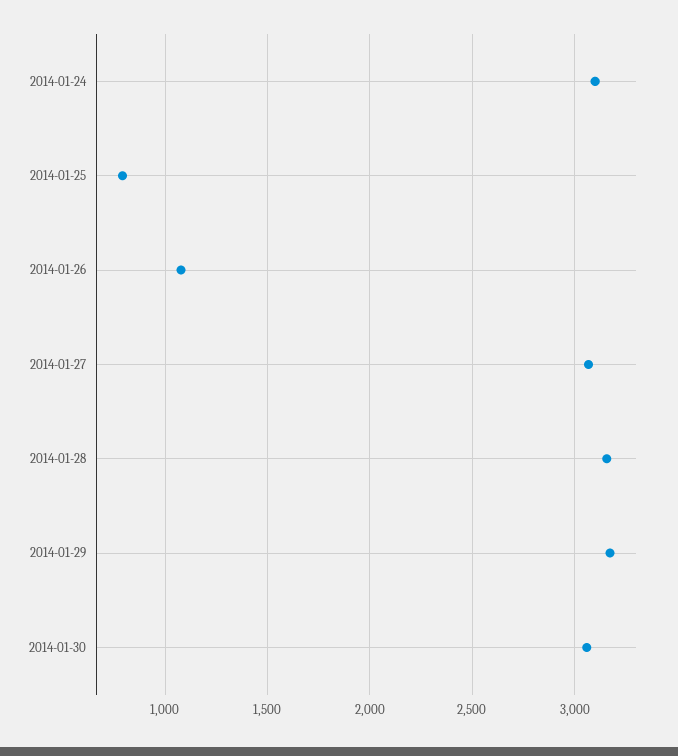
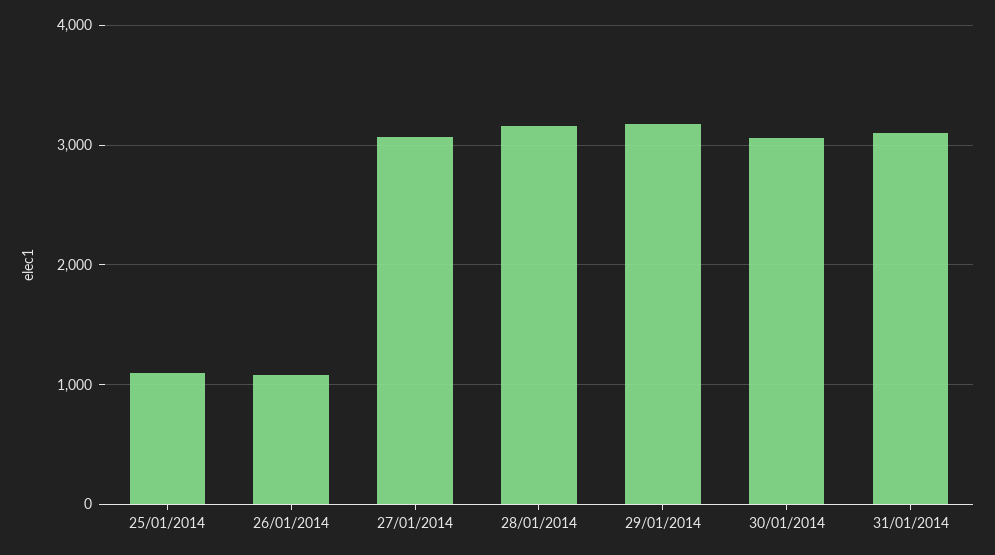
2014-01-24: 3100 -> none
2014-01-25: 800 -> 1100
31/01/2014: none -> 3100

